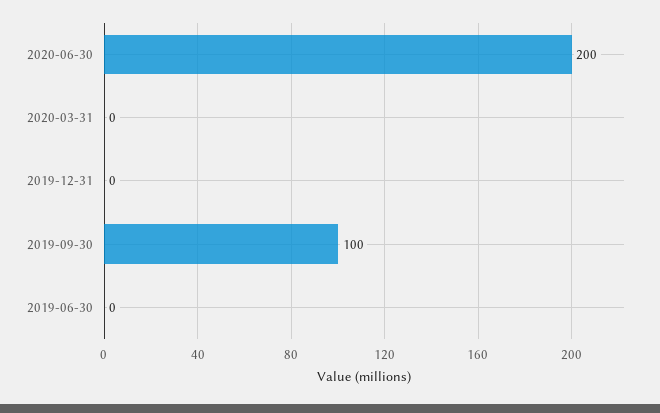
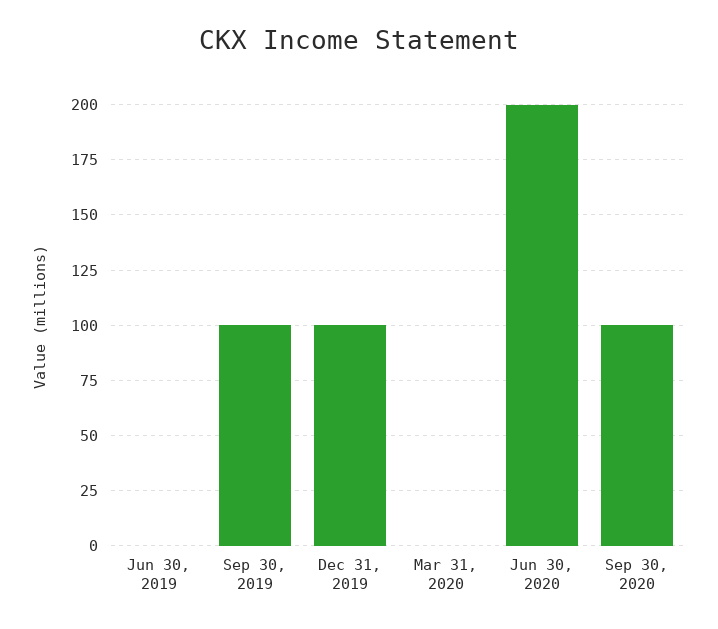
2019-12-31: 0 -> 100
Sep 30, 2020: none -> 100

